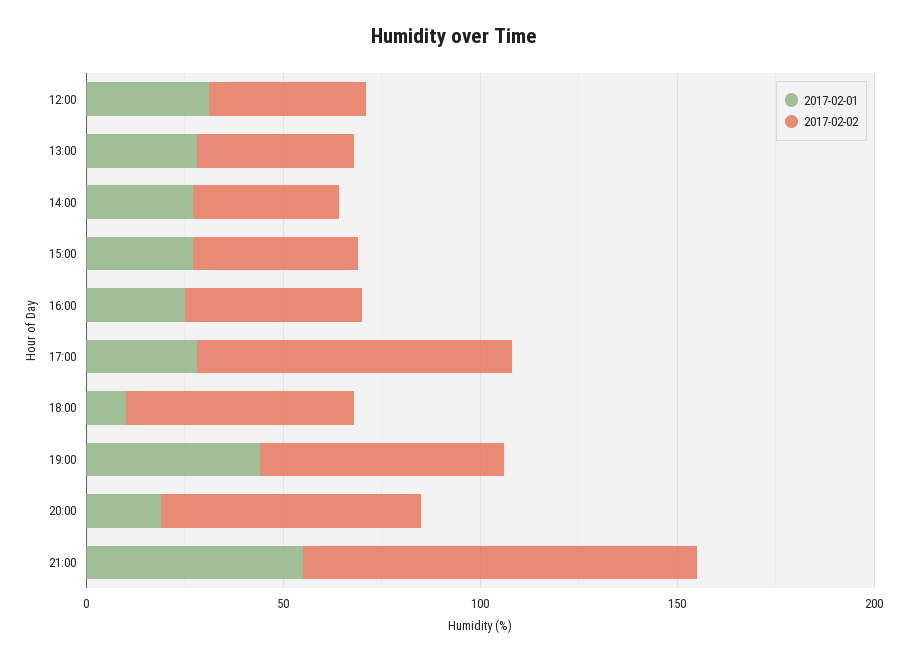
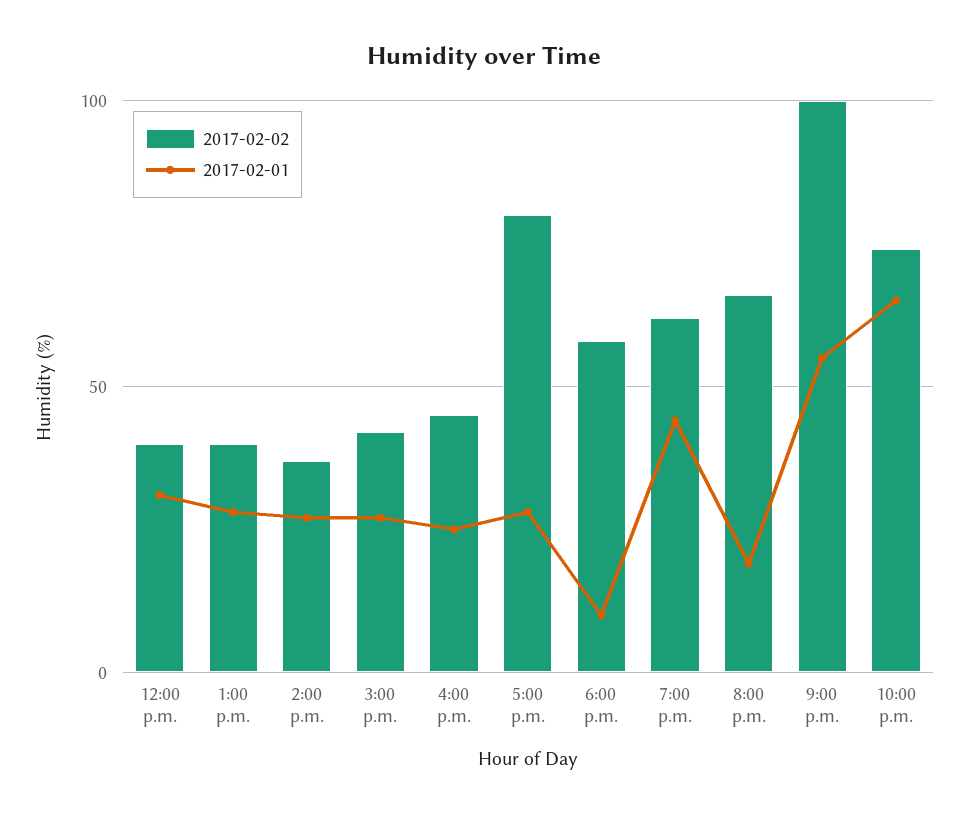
2017-02-02, 10:00 p.m.: none -> 75
2017-02-01, 10:00 p.m.: none -> 65

